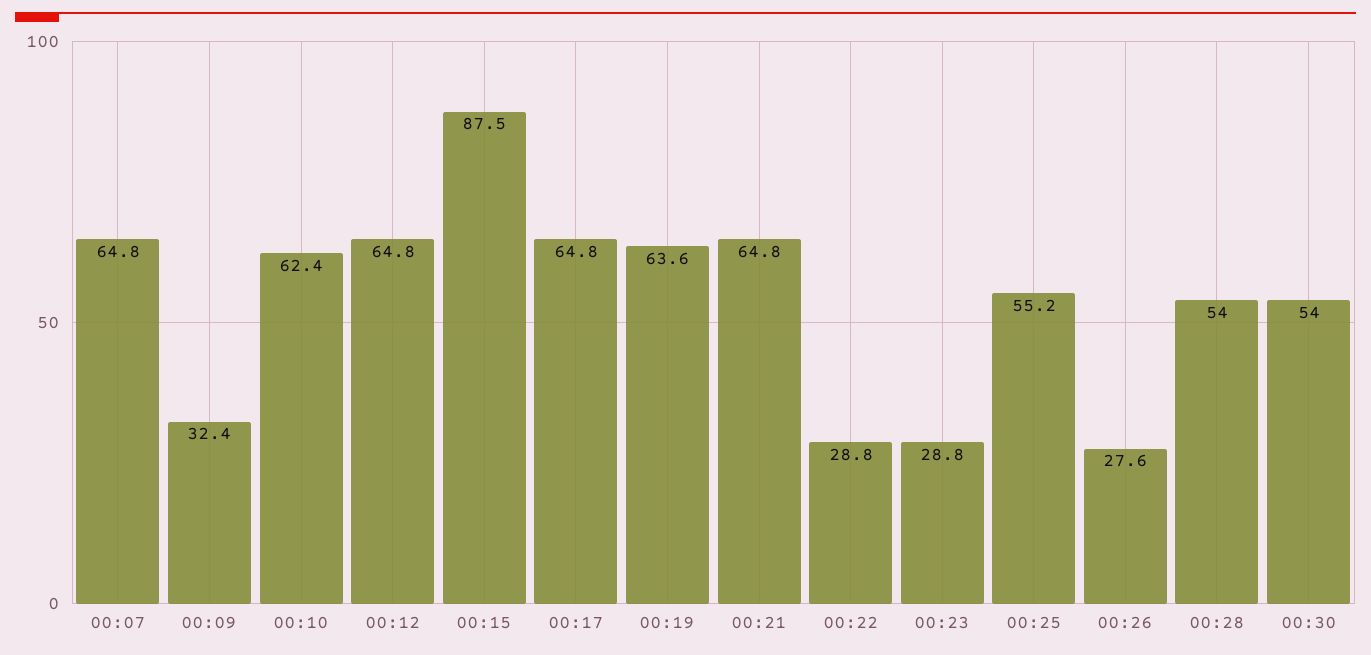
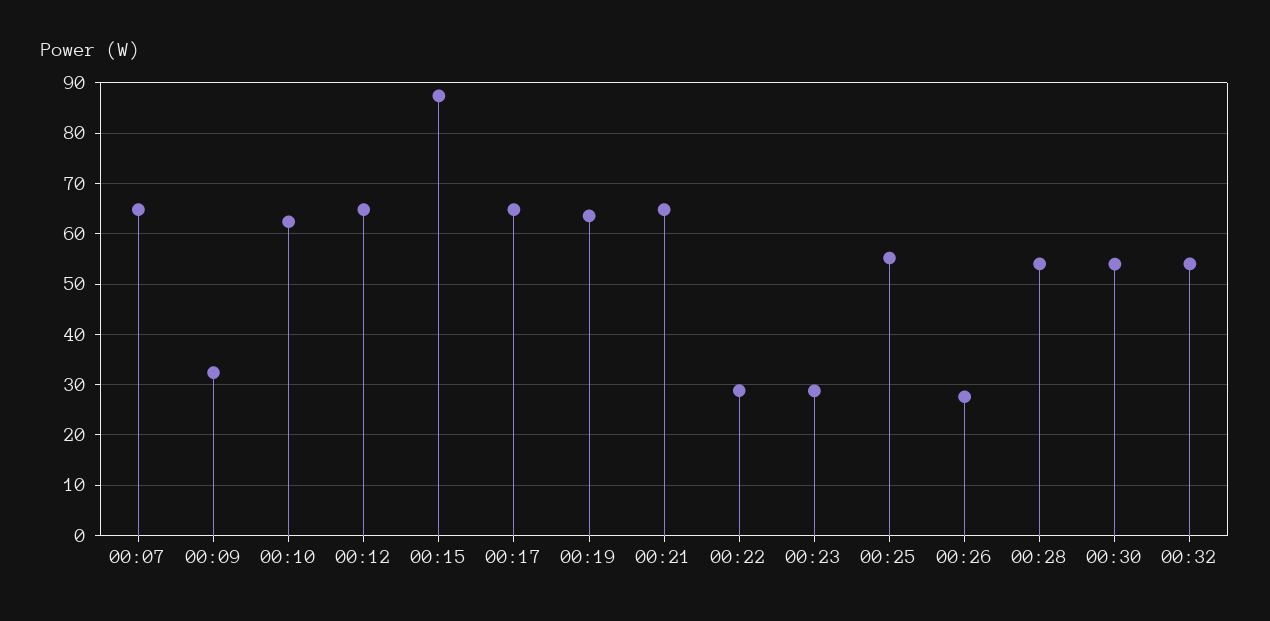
00:32: none -> 54

